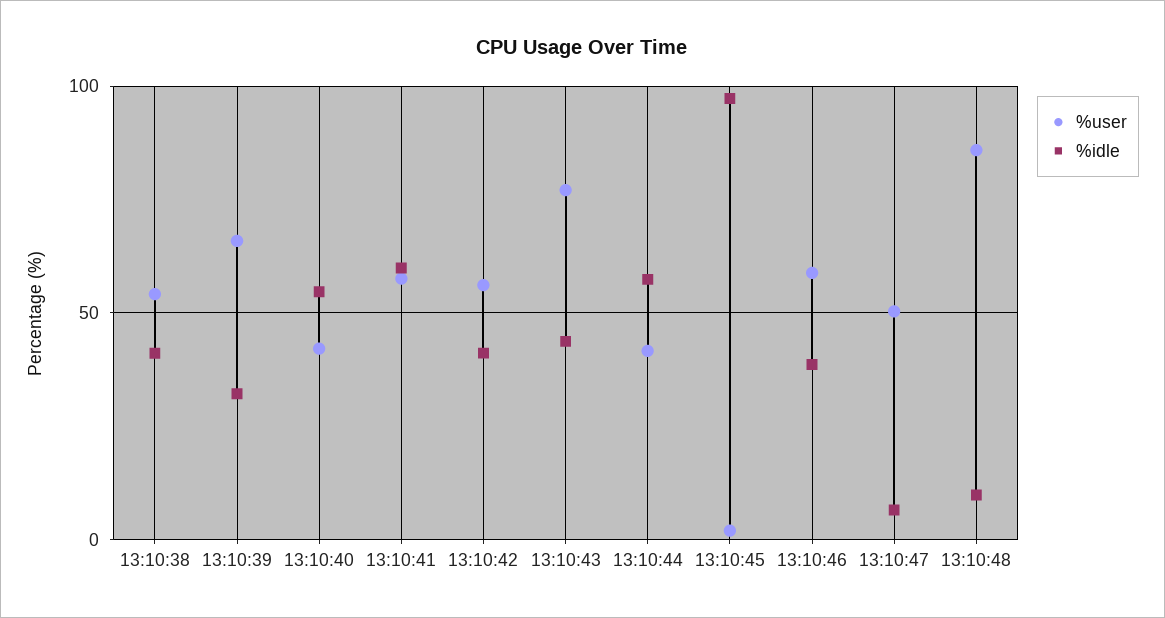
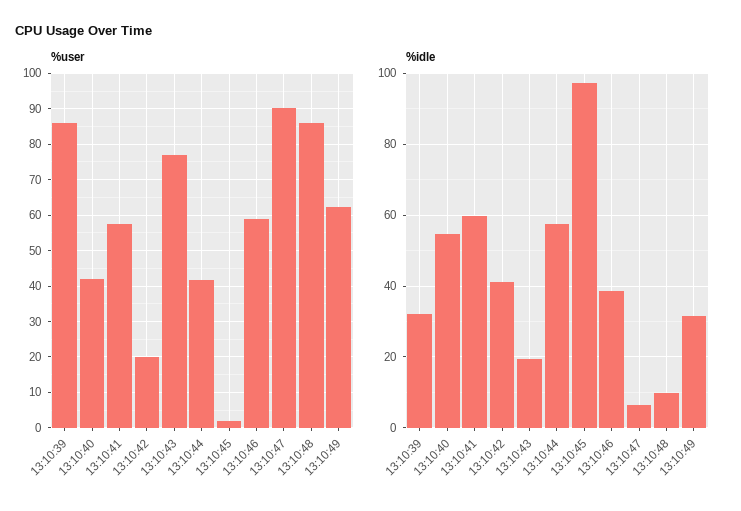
%user, 13:10:38: 55 -> none
%idle, 13:10:38: 40 -> none
%user, 13:10:39: 65 -> 86
%user, 13:10:42: 55 -> 20
%idle, 13:10:43: 45 -> 20
%user, 13:10:47: 50 -> 90
%user, 13:10:49: none -> 62
%idle, 13:10:49: none -> 32

